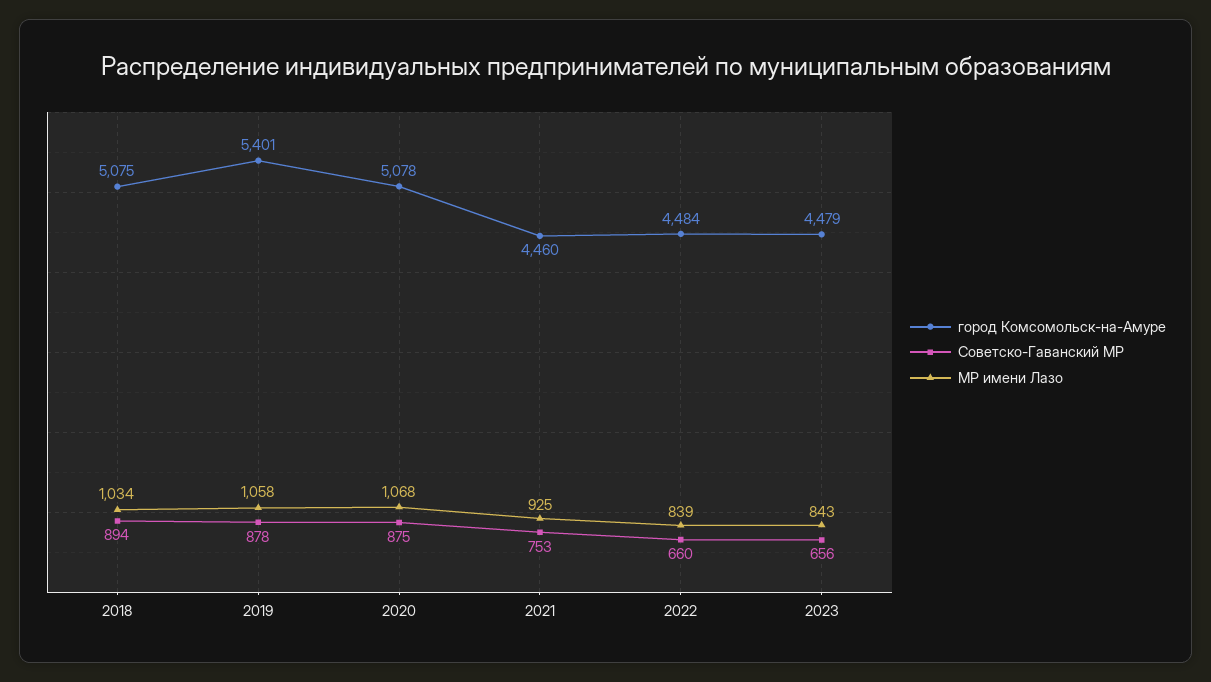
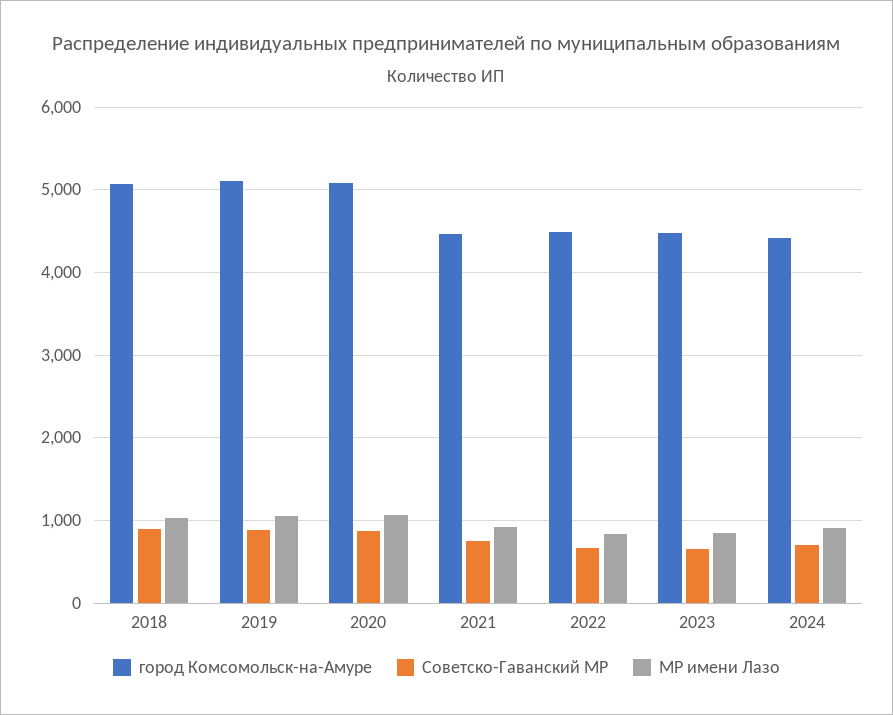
город Комсомольск-на-Амуре, 2019: 5401 -> 5100
город Комсомольск-на-Амуре, 2024: none -> 4400
Советско-Гаванский МР, 2024: none -> 700
МР имени Лазо, 2024: none -> 900

